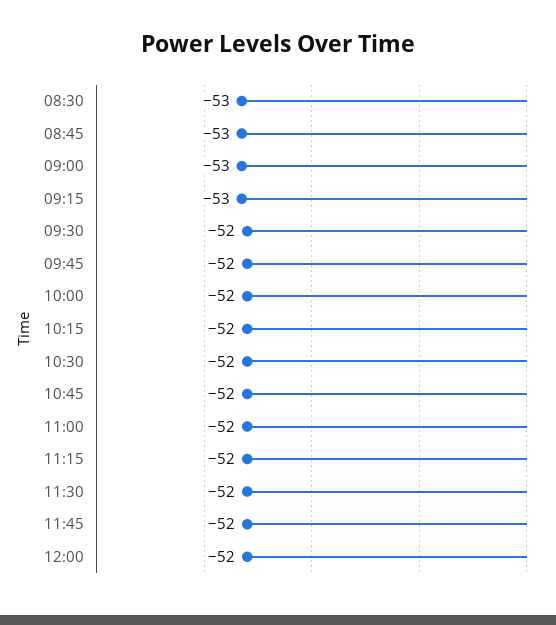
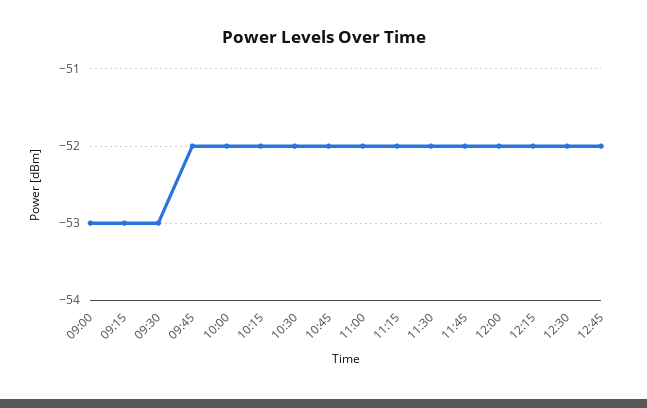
08:30: -53 -> none
08:45: -53 -> none
09:30: -52 -> -53
12:15: none -> -52
12:30: none -> -52
12:45: none -> -52

